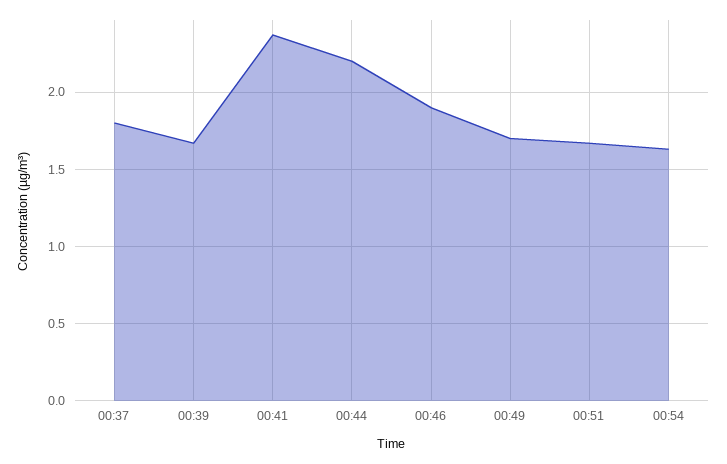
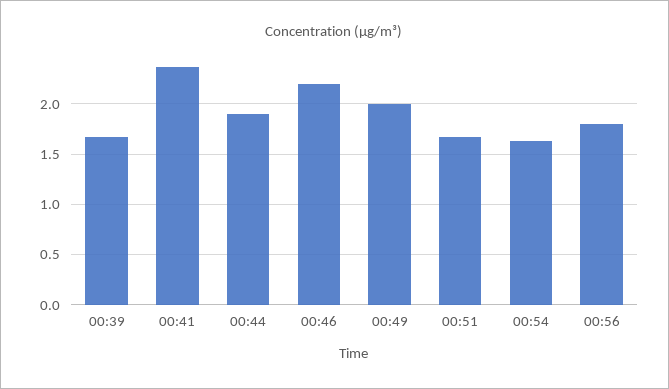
00:37: 1.8 -> none
00:44: 2.2 -> 1.9
00:46: 1.9 -> 2.2
00:49: 1.7 -> 2
00:56: none -> 1.8

